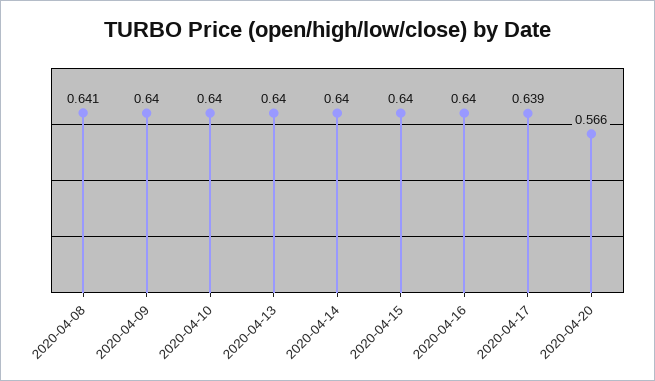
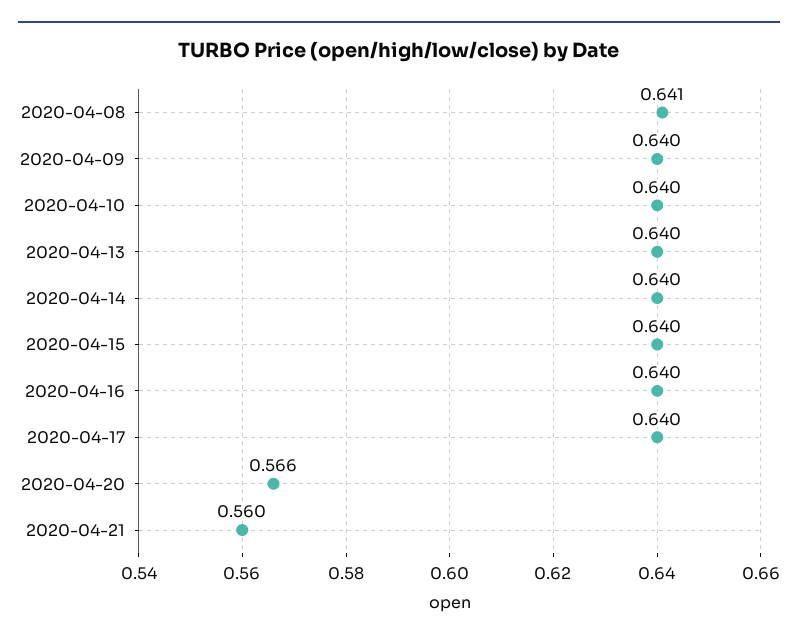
2020-04-17: 0.639 -> 0.64
2020-04-21: none -> 0.56

